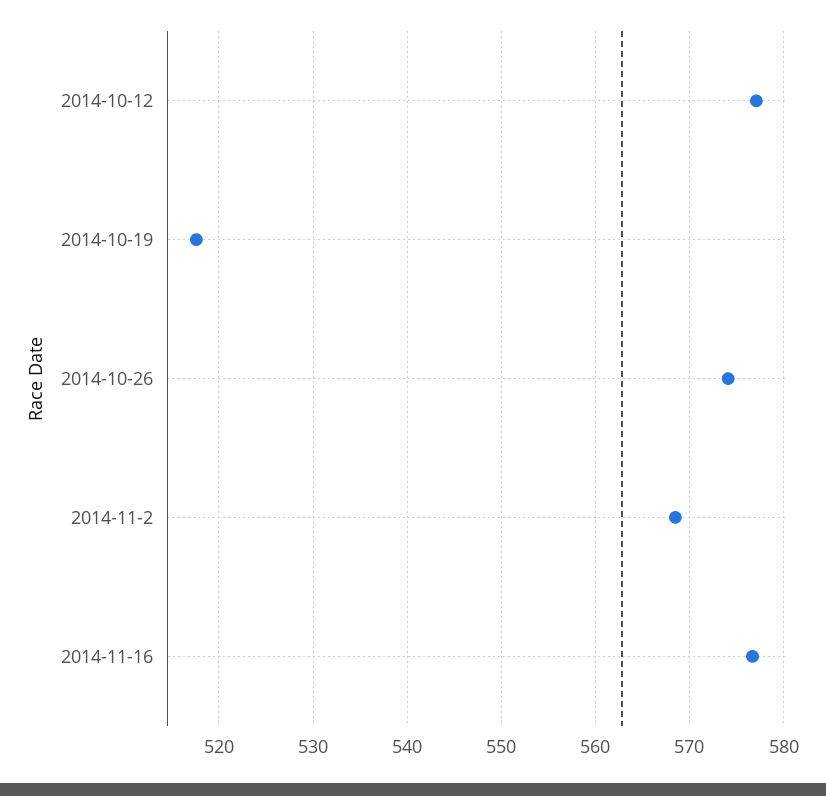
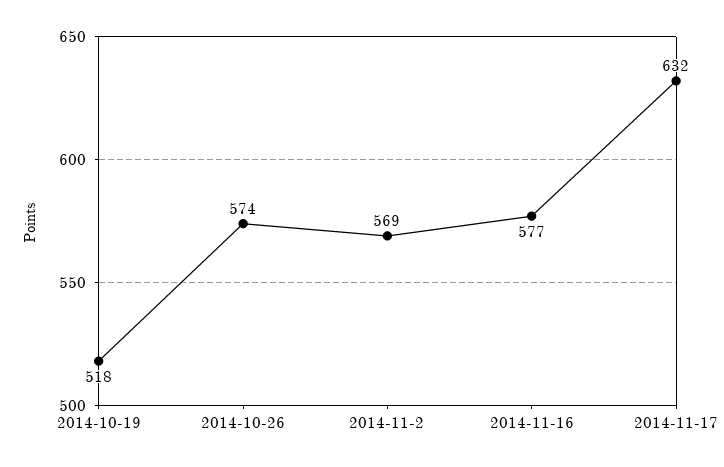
2014-10-12: 577 -> none
2014-11-17: none -> 632

